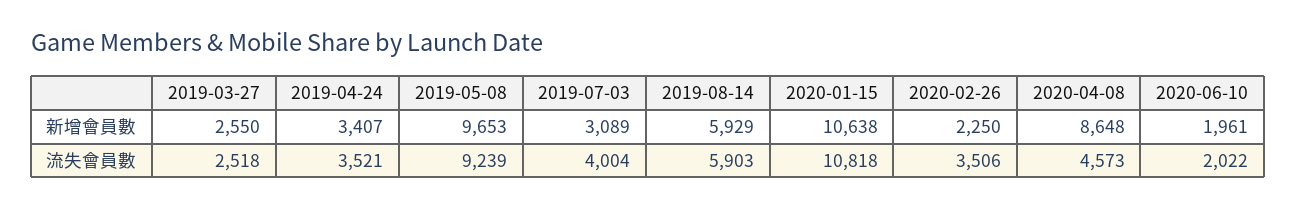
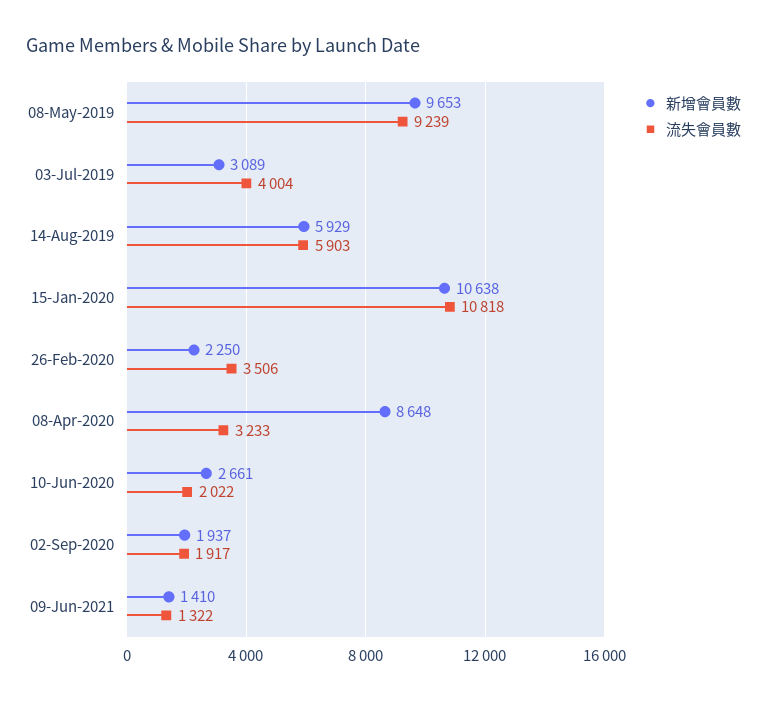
新增會員數, 2019-03-27: 2550 -> none
新增會員數, 2019-04-24: 3407 -> none
新增會員數, 2020-06-10: 1961 -> 2661
流失會員數, 2019-03-27: 2518 -> none
流失會員數, 2019-04-24: 3521 -> none
流失會員數, 2020-04-08: 4573 -> 3233
新增會員數, 02-Sep-2020: none -> 1937
流失會員數, 02-Sep-2020: none -> 1917
新增會員數, 09-Jun-2021: none -> 1410
流失會員數, 09-Jun-2021: none -> 1322

